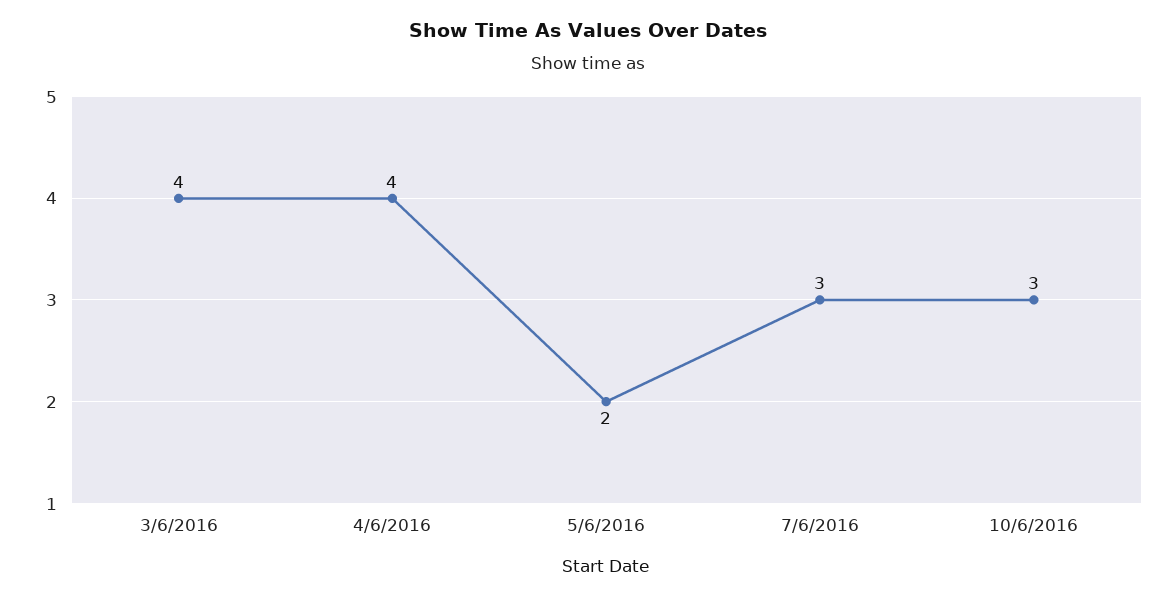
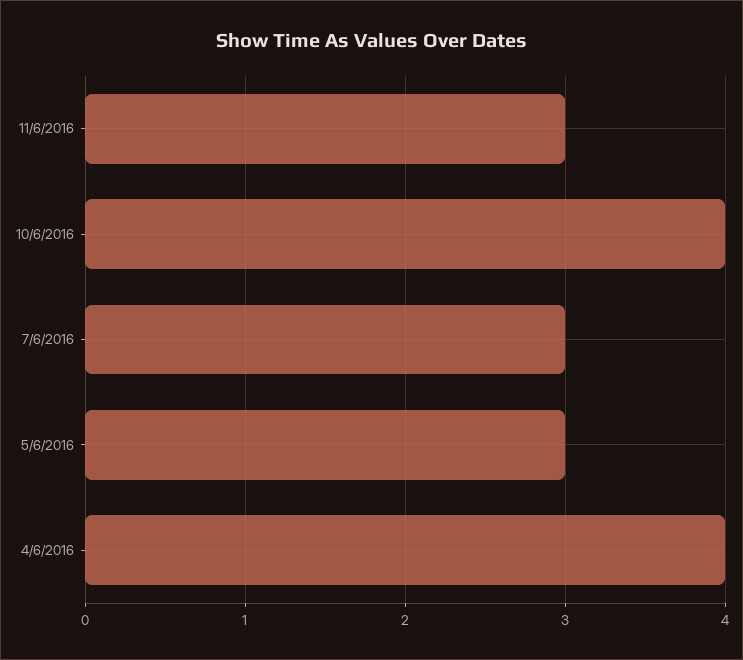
3/6/2016: 4 -> none
5/6/2016: 2 -> 3
10/6/2016: 3 -> 4
11/6/2016: none -> 3

